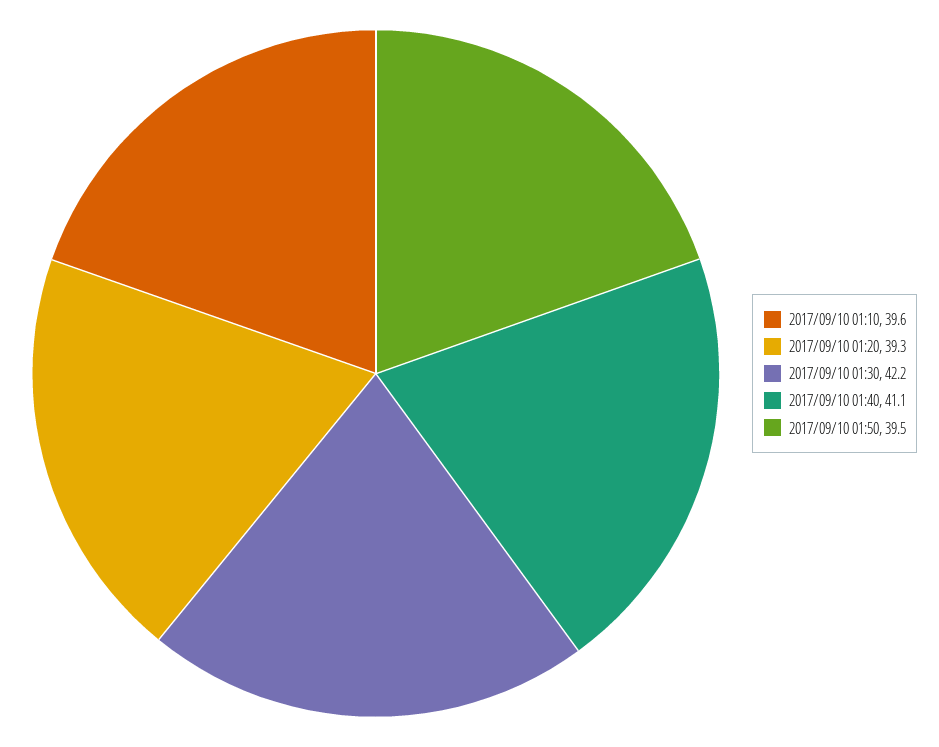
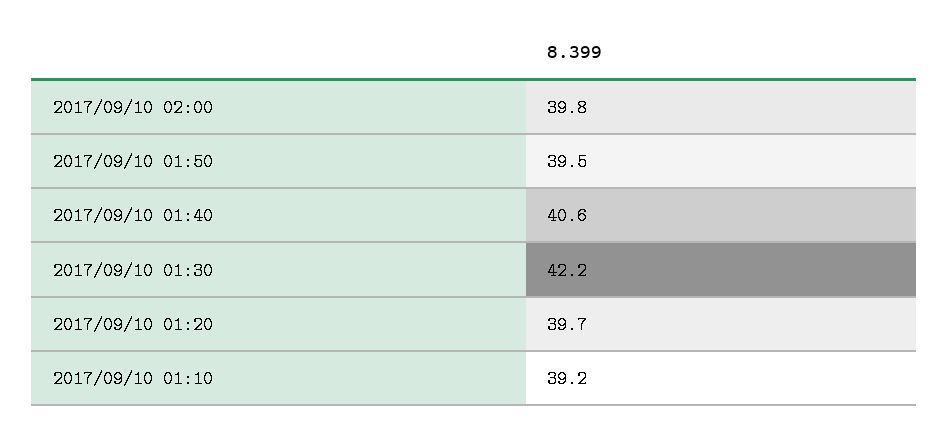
2017/09/10 01:10: 39.6 -> 39.2
2017/09/10 01:20: 39.3 -> 39.7
2017/09/10 01:40: 41.1 -> 40.6
2017/09/10 02:00: none -> 39.8

